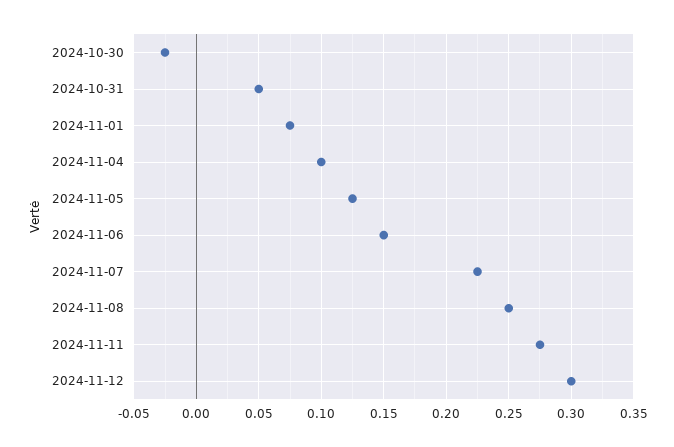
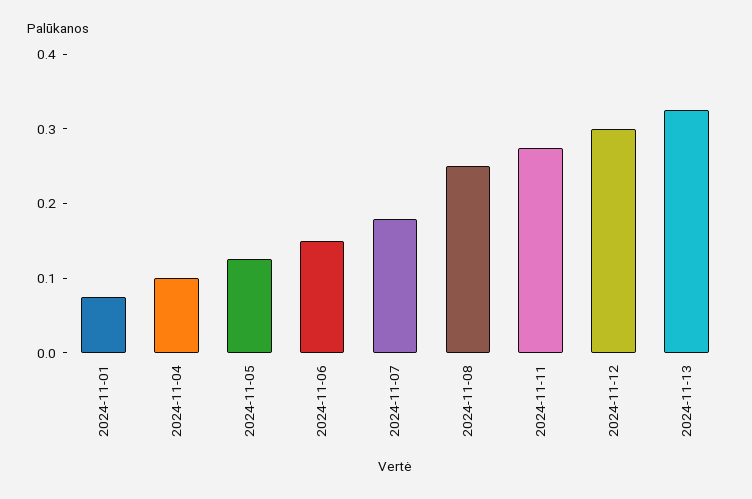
2024-10-30: -0.025 -> none
2024-10-31: 0.05 -> none
2024-11-07: 0.225 -> 0.18
2024-11-13: none -> 0.32

